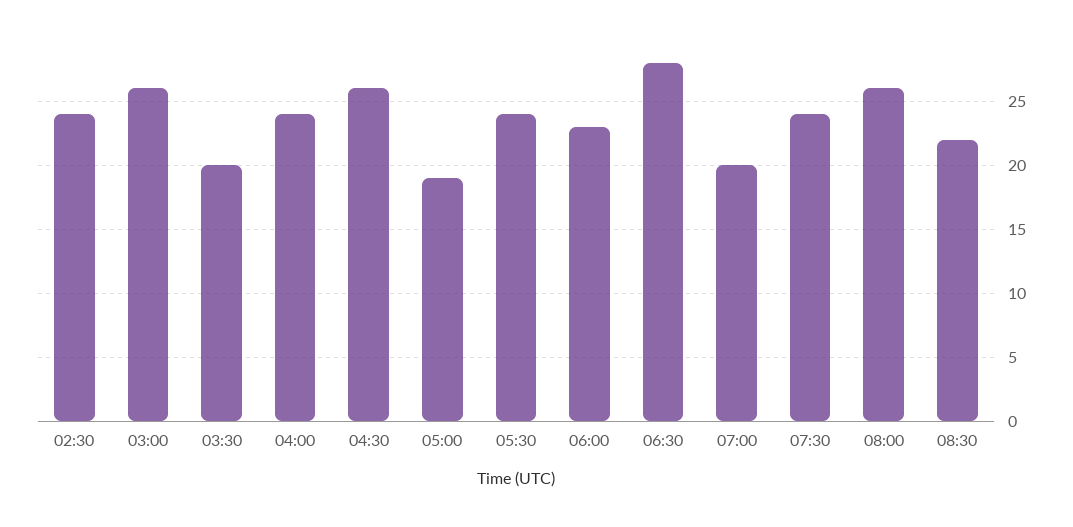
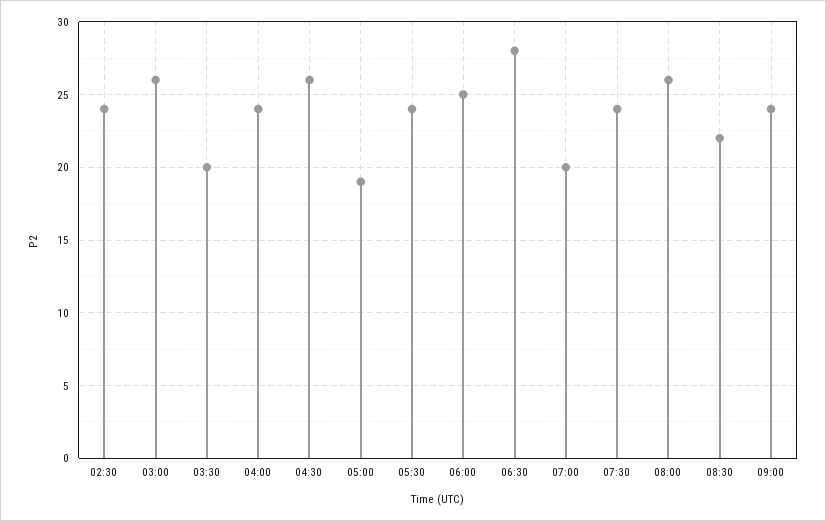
06:00: 23 -> 25
09:00: none -> 24

